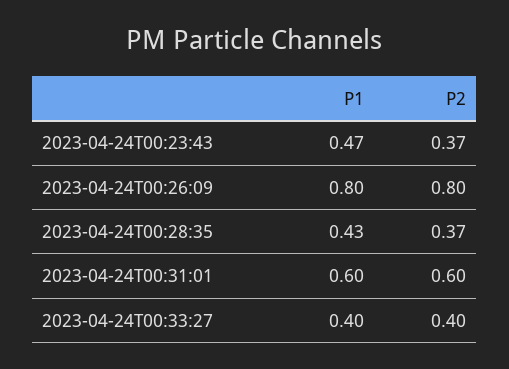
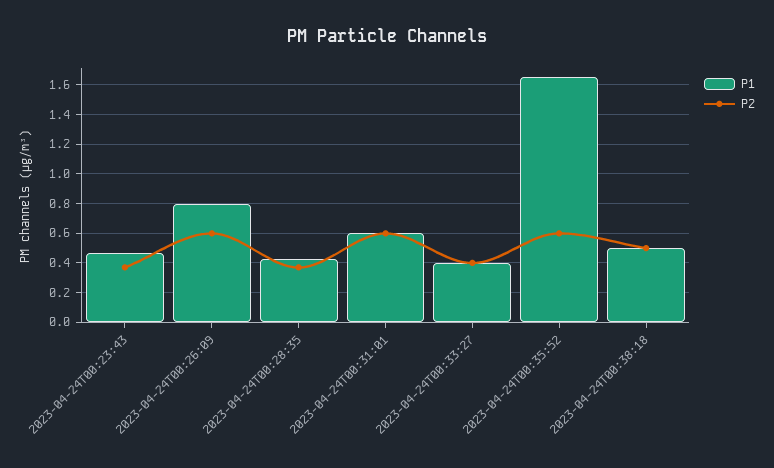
P2, 2023-04-24T00:26:09: 0.8 -> 0.6
P1, 2023-04-24T00:35:52: none -> 1.65
P2, 2023-04-24T00:35:52: none -> 0.6
P1, 2023-04-24T00:38:18: none -> 0.5
P2, 2023-04-24T00:38:18: none -> 0.5

